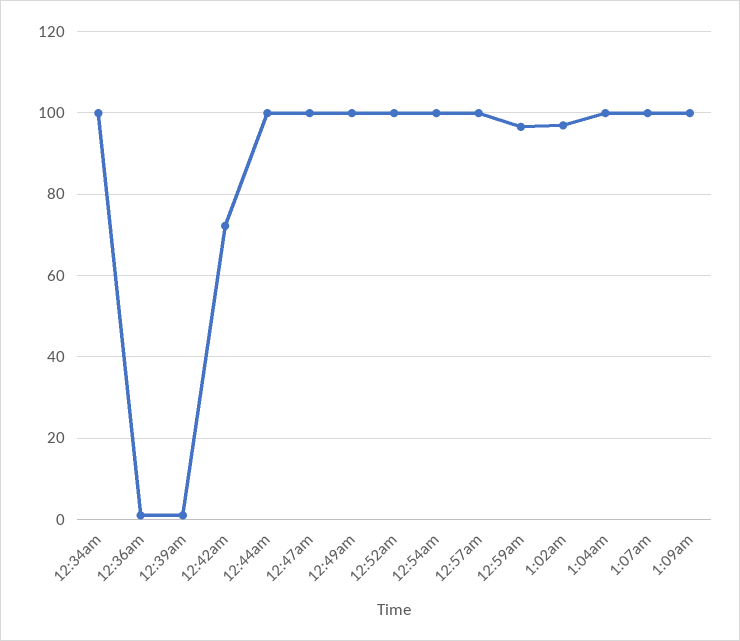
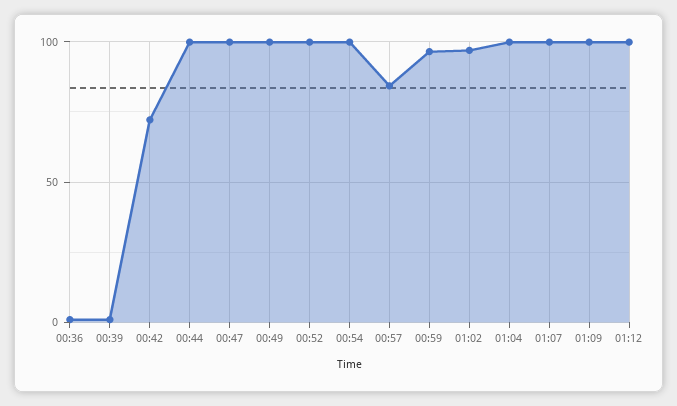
12:34am: 100 -> none
12:57am: 100 -> 85
01:12: none -> 100

